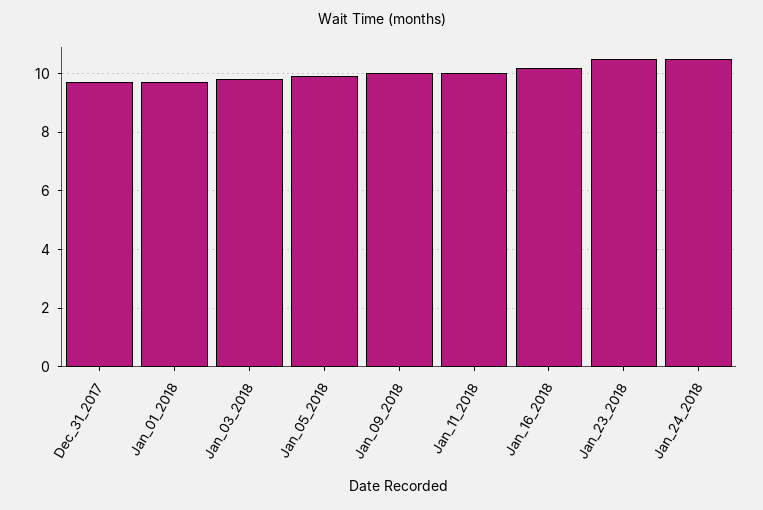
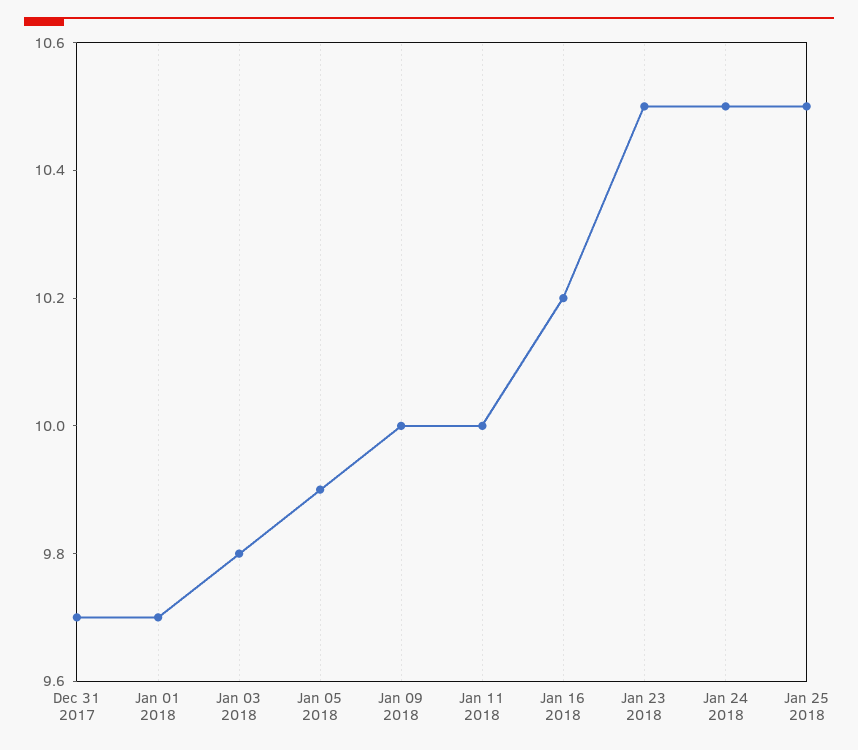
Jan 25 2018: none -> 10.5

